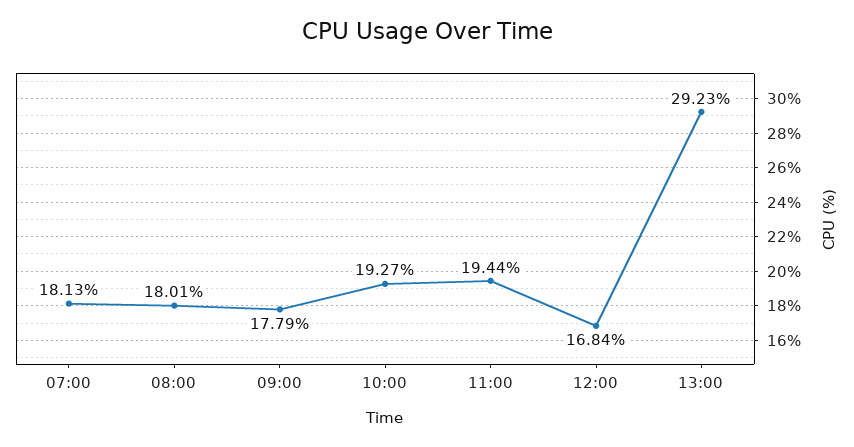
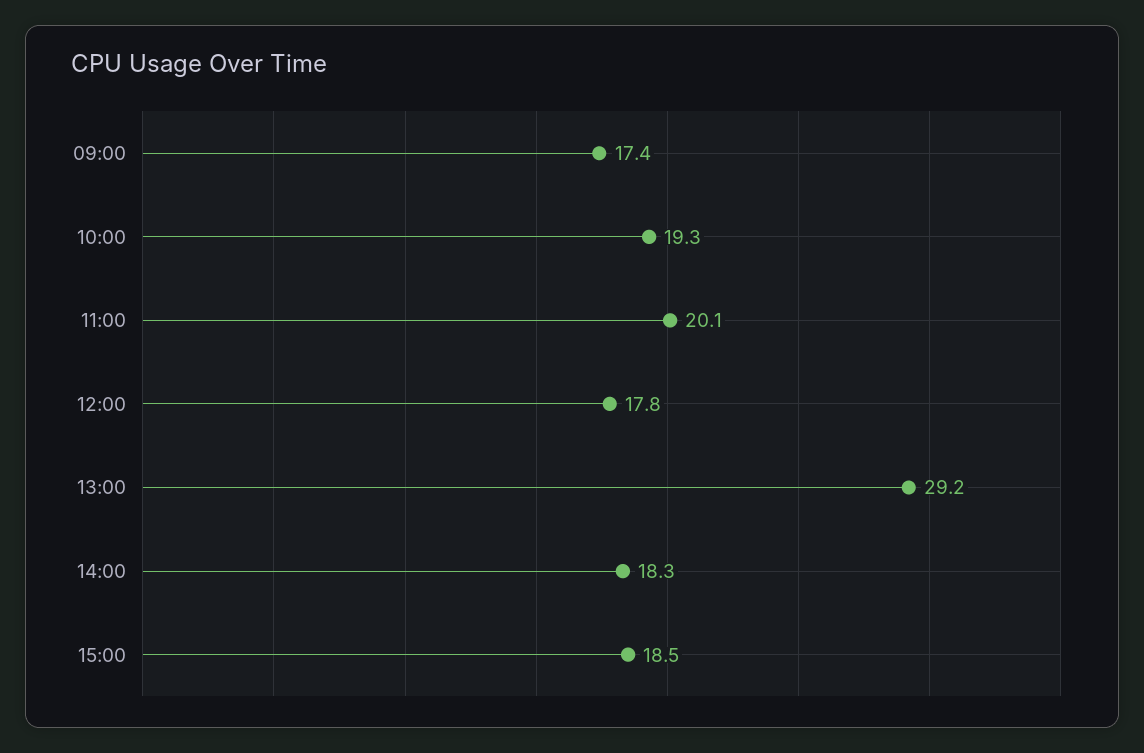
07:00: 18.13 -> none
08:00: 18.01 -> none
09:00: 17.79 -> 17.4
11:00: 19.44 -> 20.1
12:00: 16.84 -> 17.8
14:00: none -> 18.3
15:00: none -> 18.5

